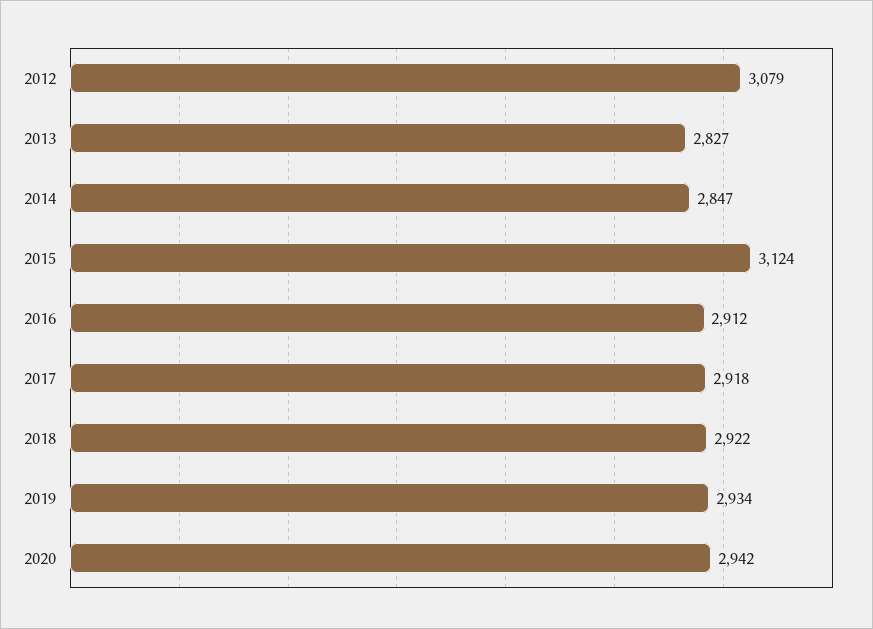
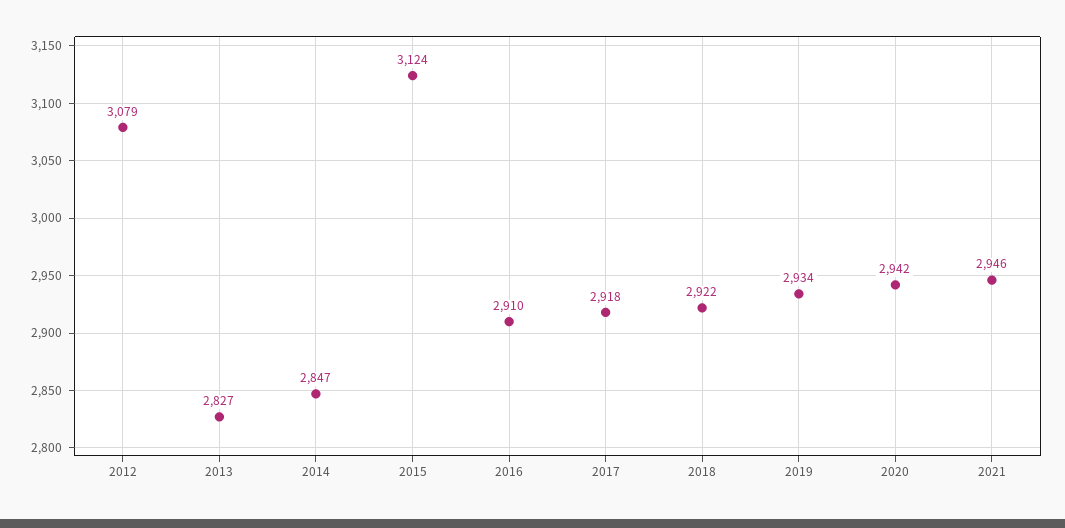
2016: 2912 -> 2910
2021: none -> 2946

